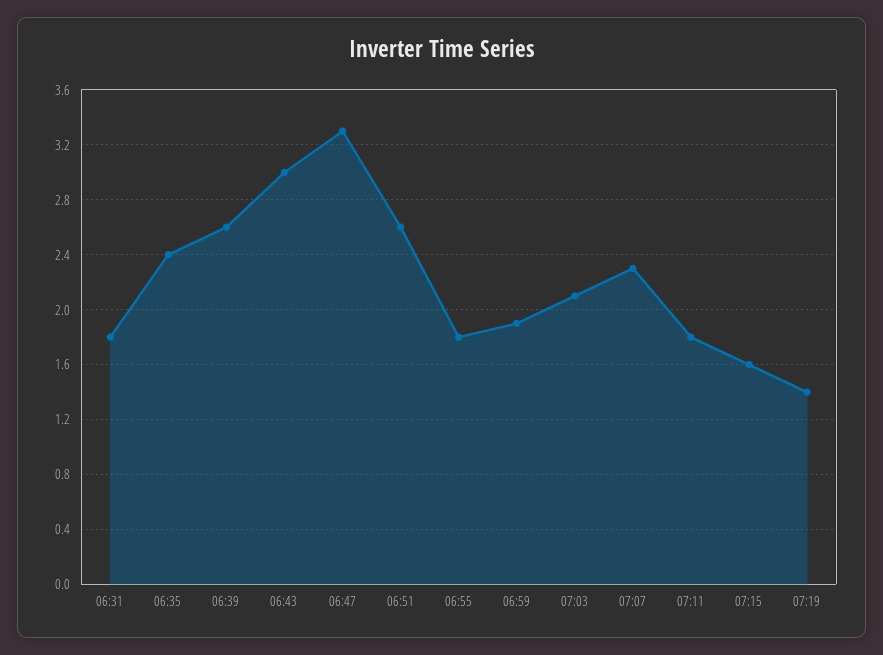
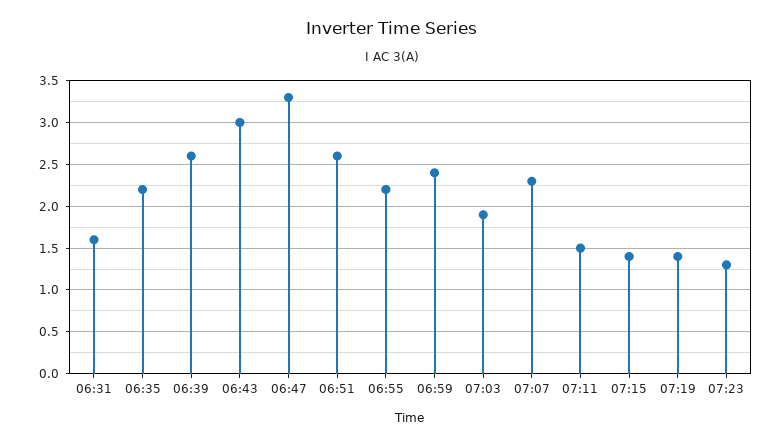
06:31: 1.8 -> 1.6
06:35: 2.4 -> 2.2
06:55: 1.8 -> 2.2
06:59: 1.9 -> 2.4
07:03: 2.1 -> 1.9
07:11: 1.8 -> 1.5
07:15: 1.6 -> 1.4
07:23: none -> 1.3

